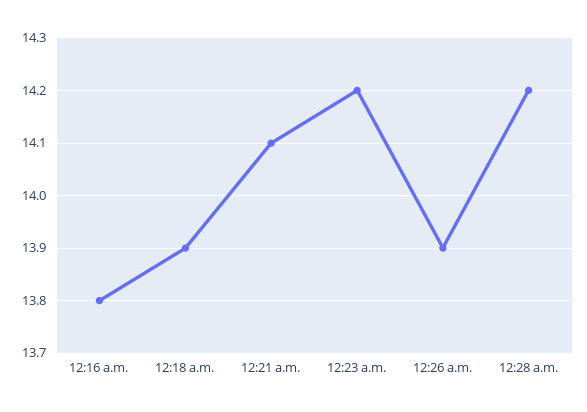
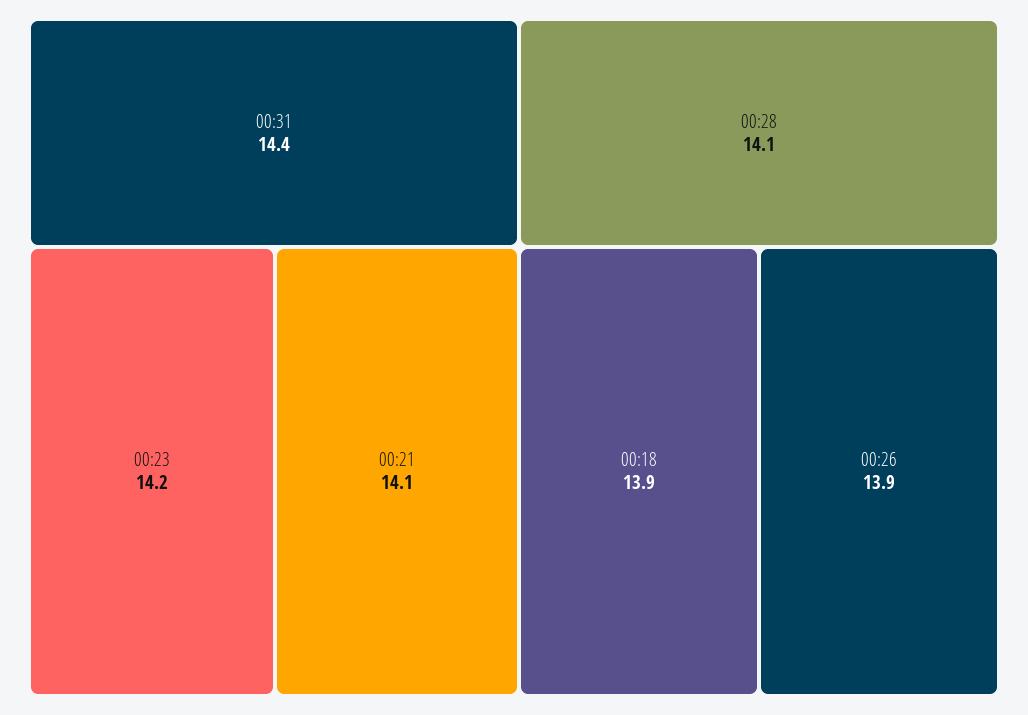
12:16 a.m.: 13.8 -> none
12:28 a.m.: 14.2 -> 14.1
00:31: none -> 14.4

